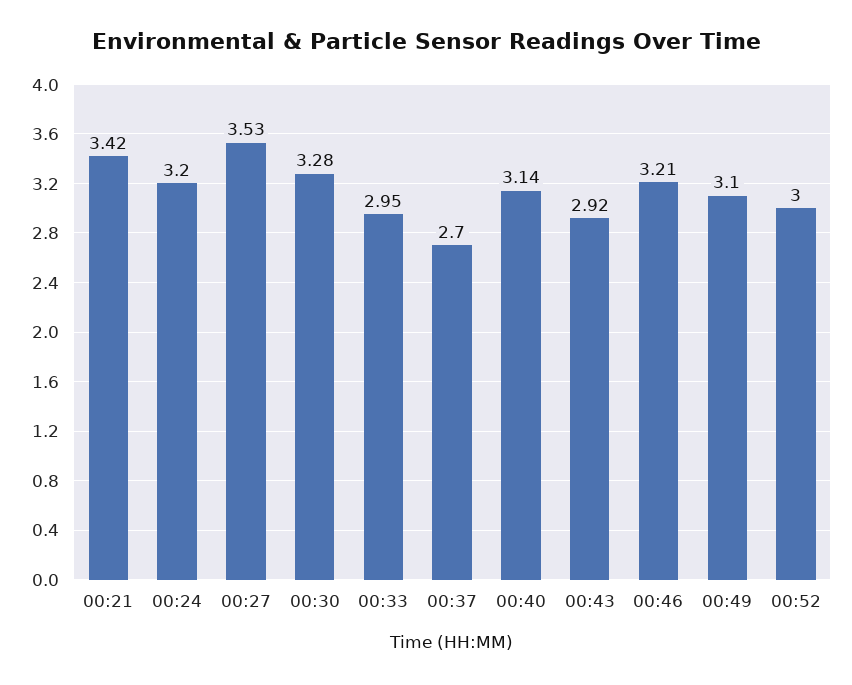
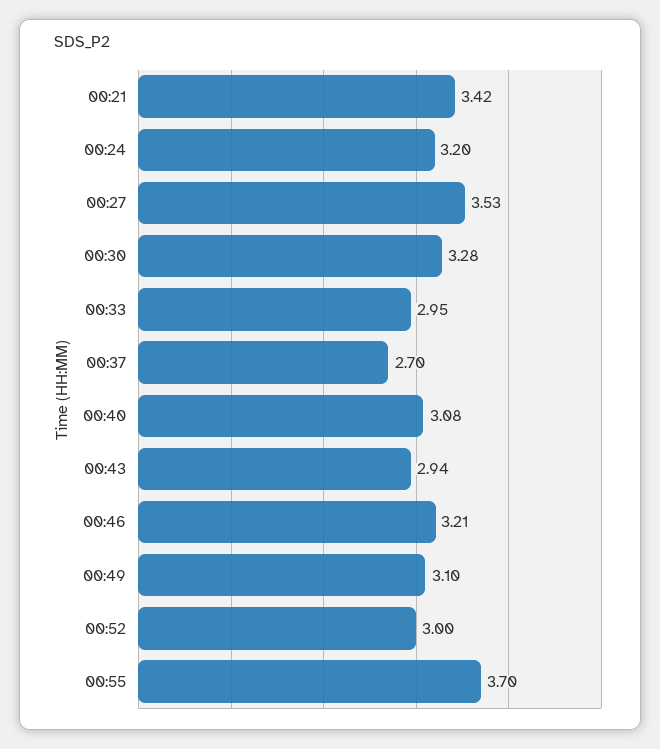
00:40: 3.14 -> 3.08
00:43: 2.92 -> 2.94
00:55: none -> 3.7

